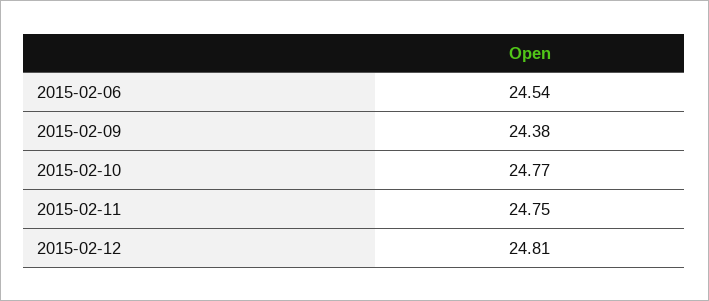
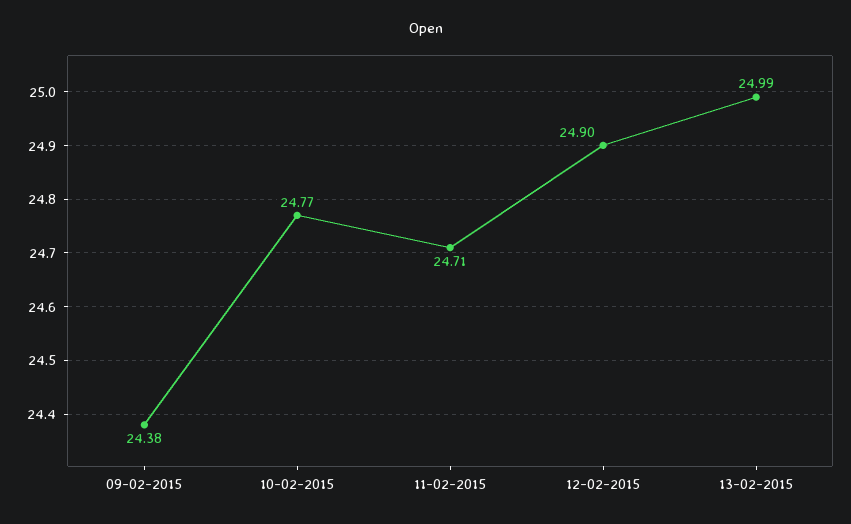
2015-02-06: 24.54 -> none
2015-02-11: 24.75 -> 24.71
2015-02-12: 24.81 -> 24.9
13-02-2015: none -> 24.99

